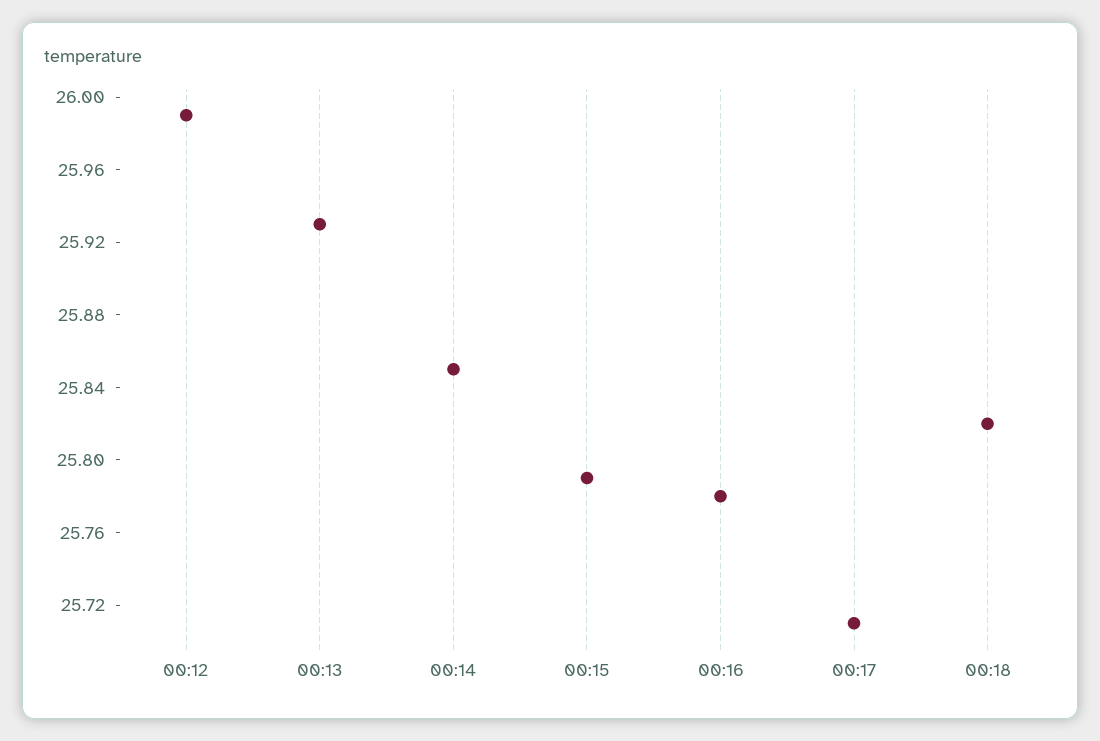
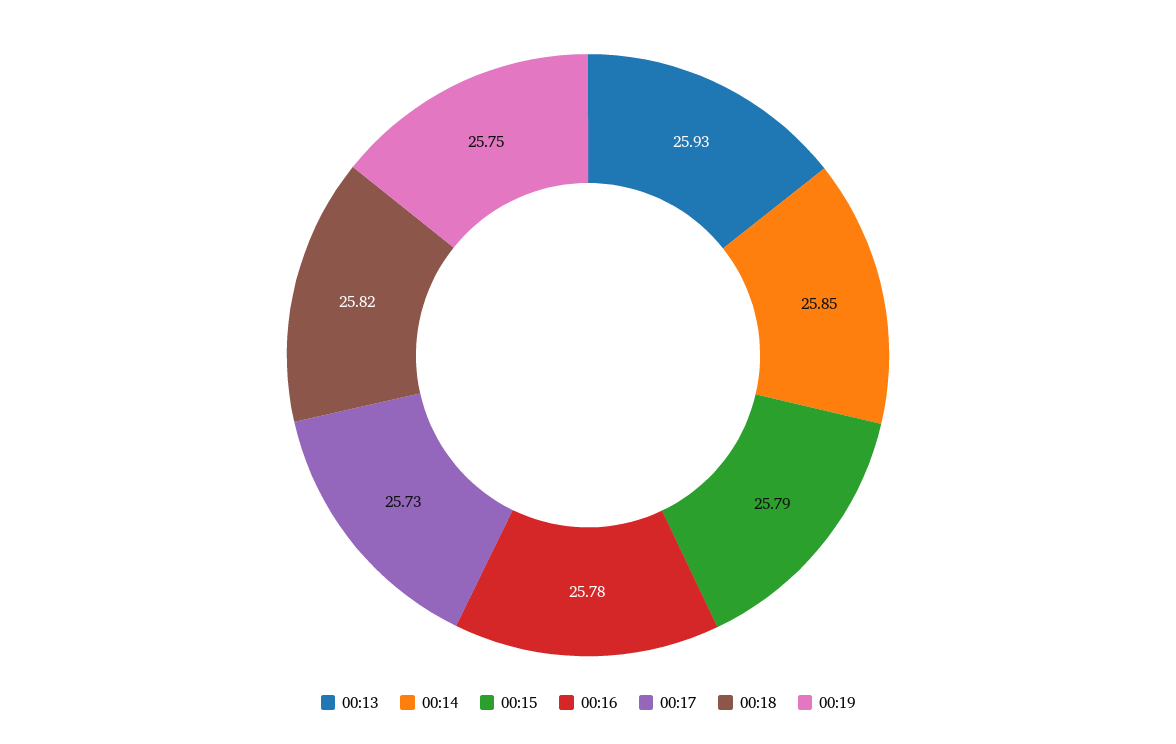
00:12: 25.99 -> none
00:17: 25.71 -> 25.73
00:19: none -> 25.75

